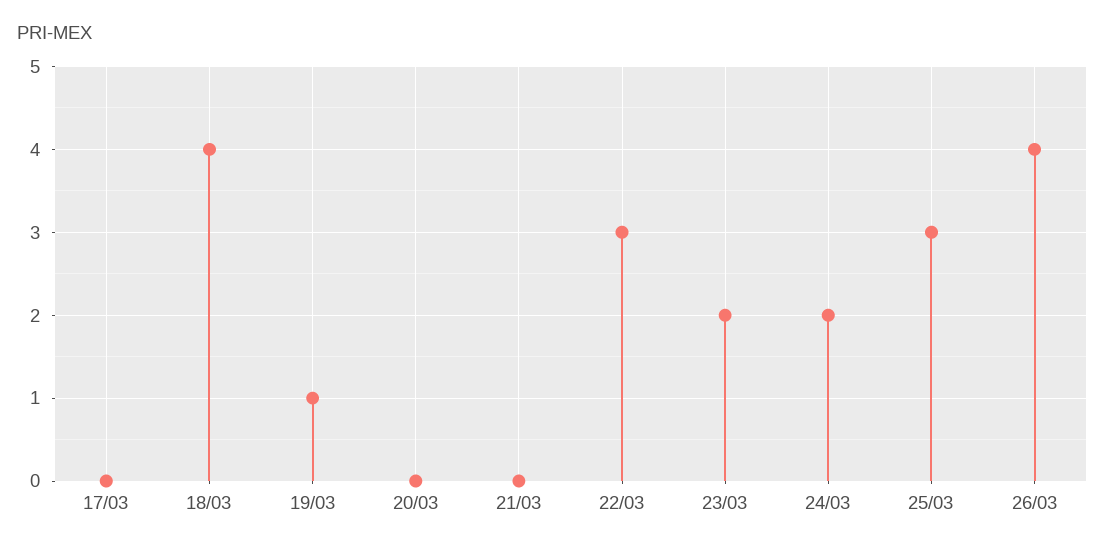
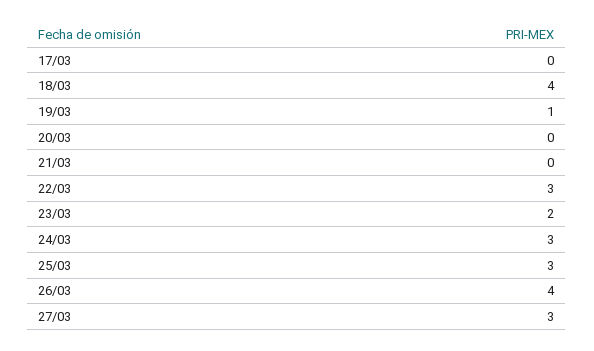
24/03: 2 -> 3
27/03: none -> 3

